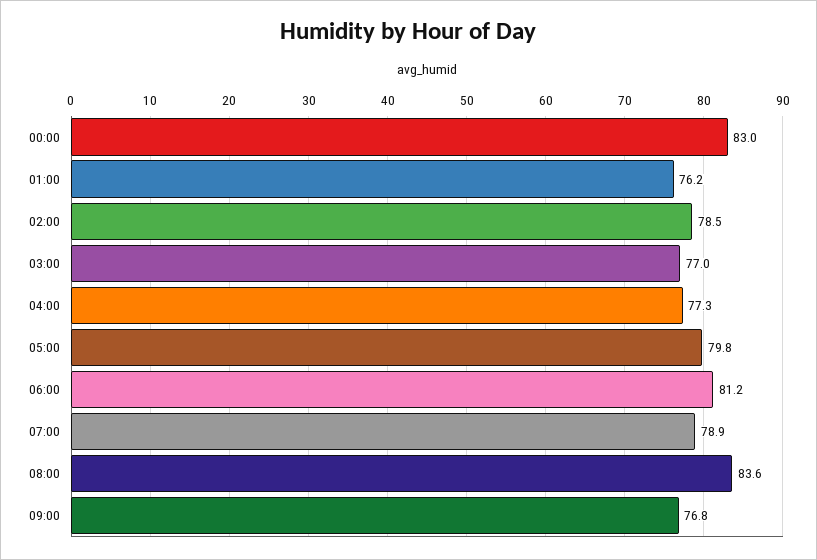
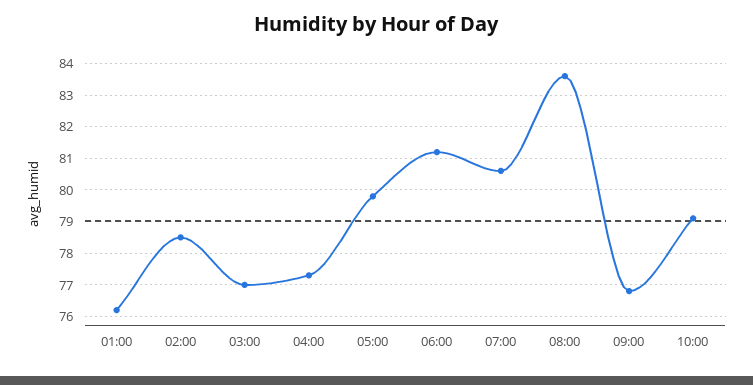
00:00: 83 -> none
07:00: 78.9 -> 80.5
10:00: none -> 79

